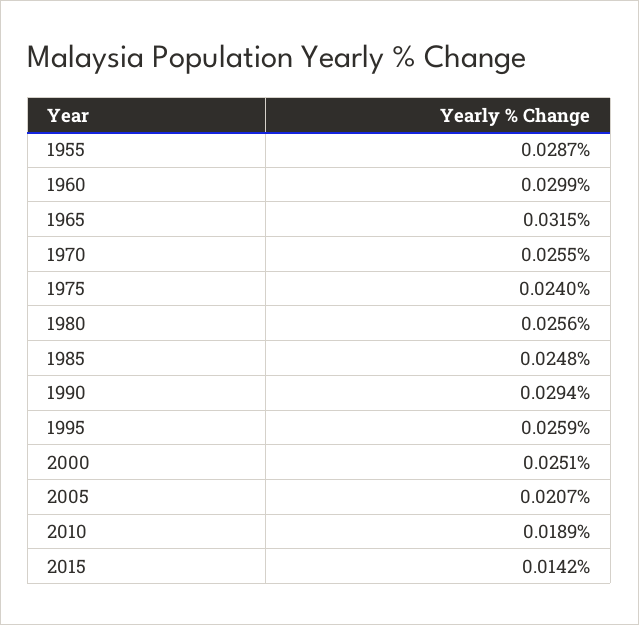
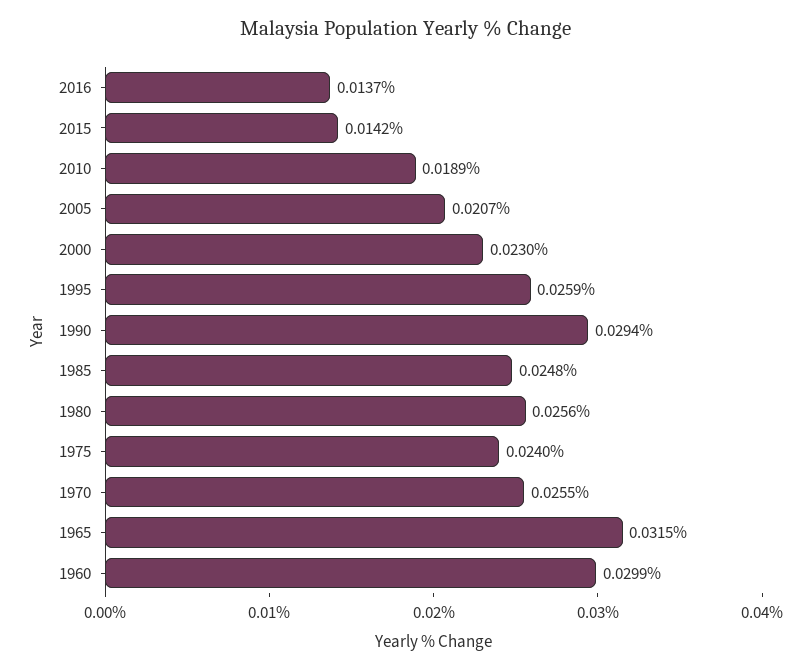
1955: 0.0287 -> none
2000: 0.0251 -> 0.023
2016: none -> 0.0137

